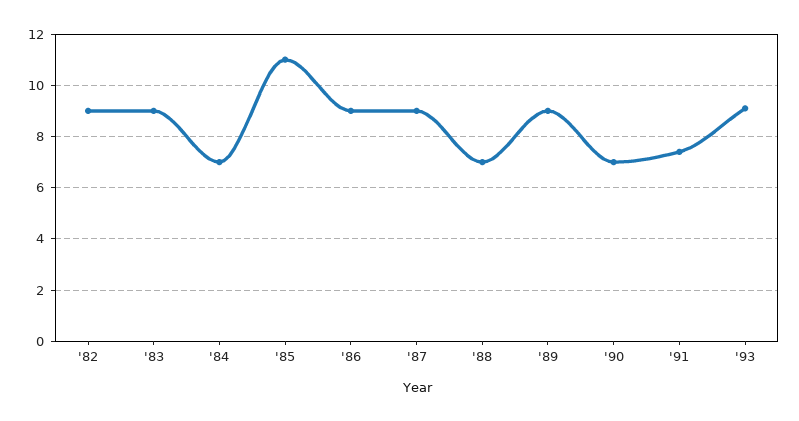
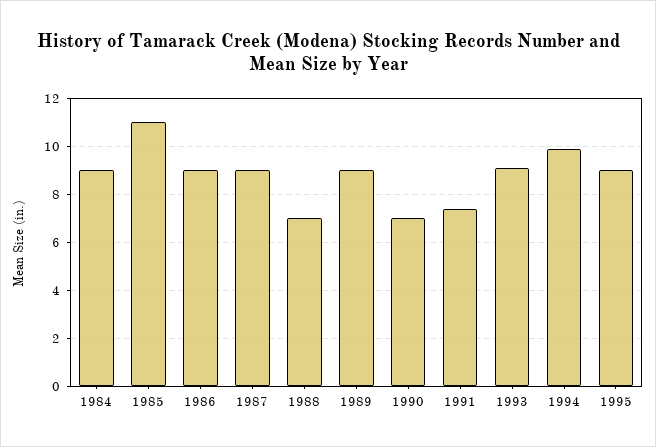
'82: 9 -> none
'83: 9 -> none
'84: 7 -> 9
1994: none -> 10
1995: none -> 9

